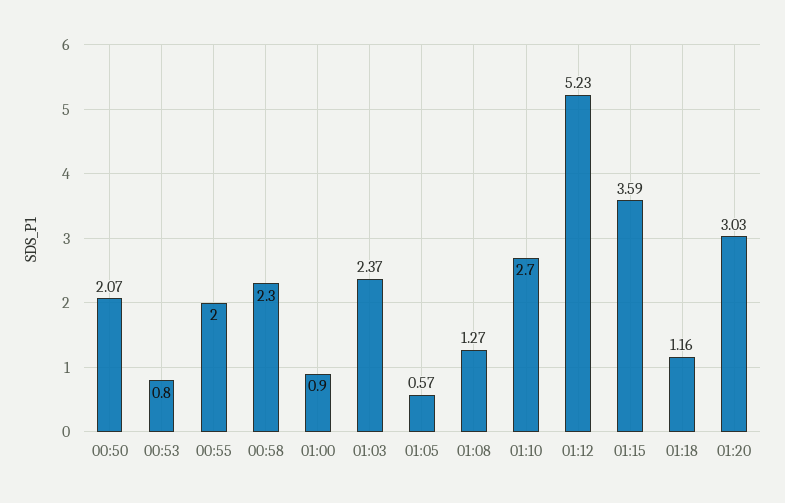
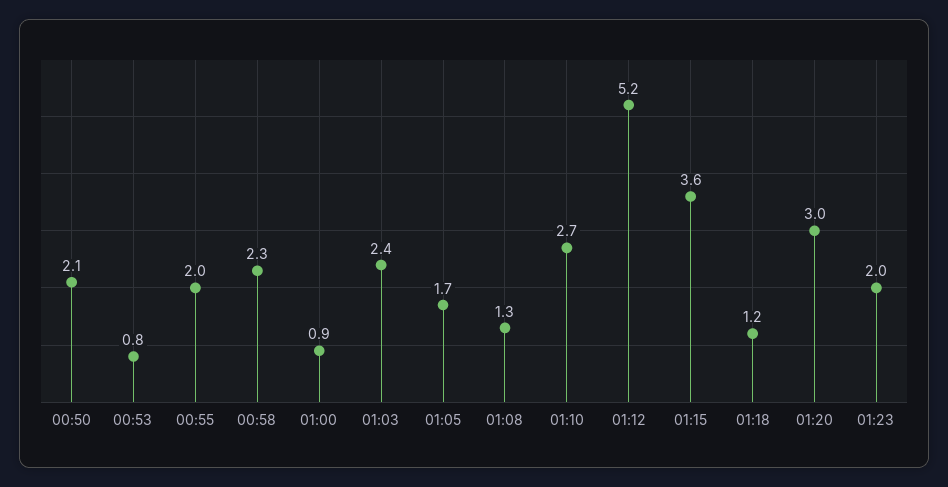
01:05: 0.57 -> 1.7
01:23: none -> 2

